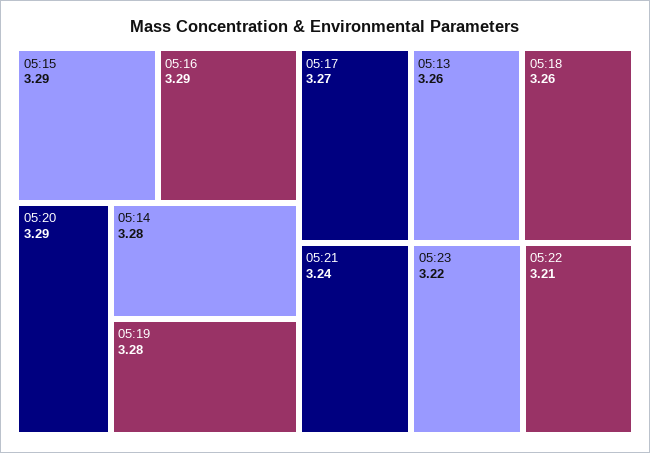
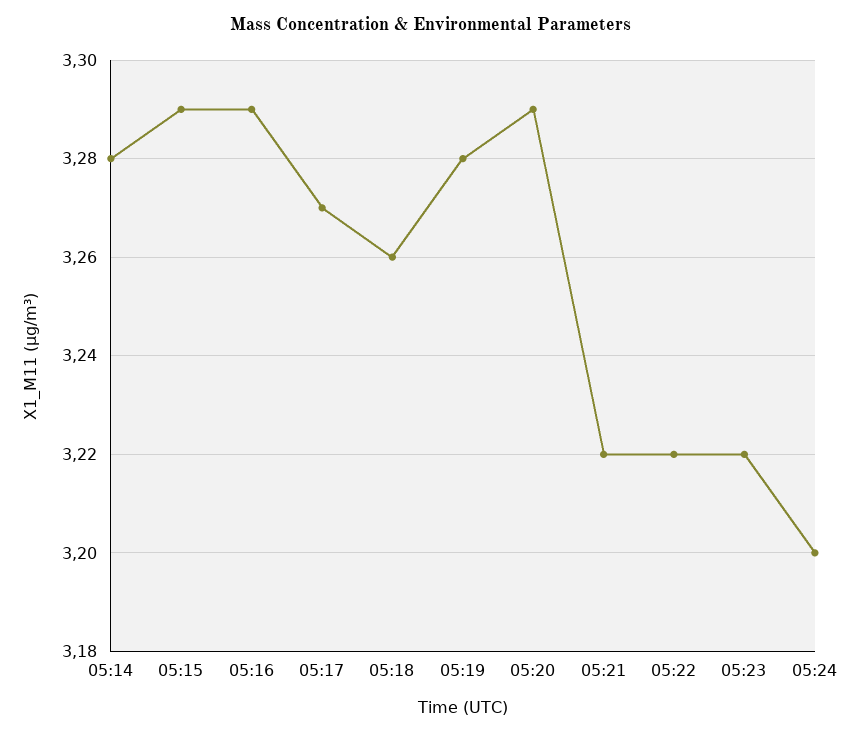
05:13: 3.26 -> none
05:21: 3.24 -> 3.22
05:22: 3.21 -> 3.22
05:24: none -> 3.2

